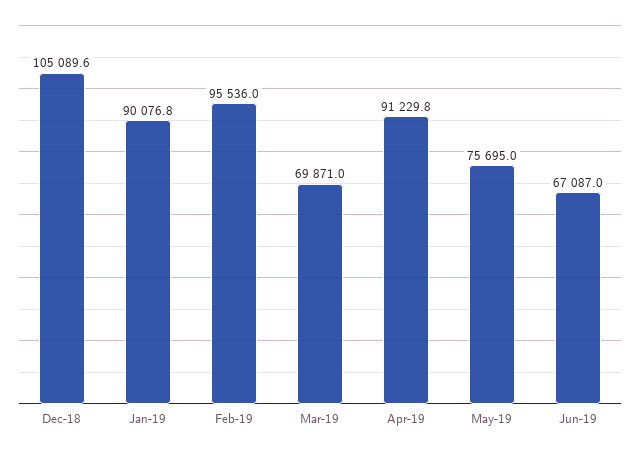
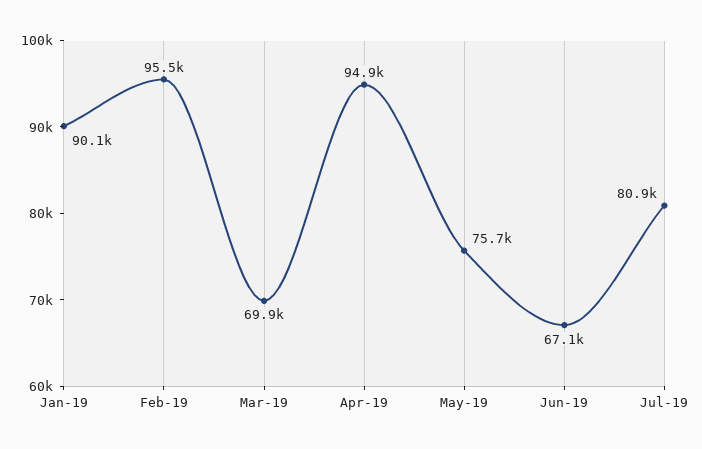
Dec-18: 105089.6 -> none
Apr-19: 91229.8 -> 94900
Jul-19: none -> 80900

